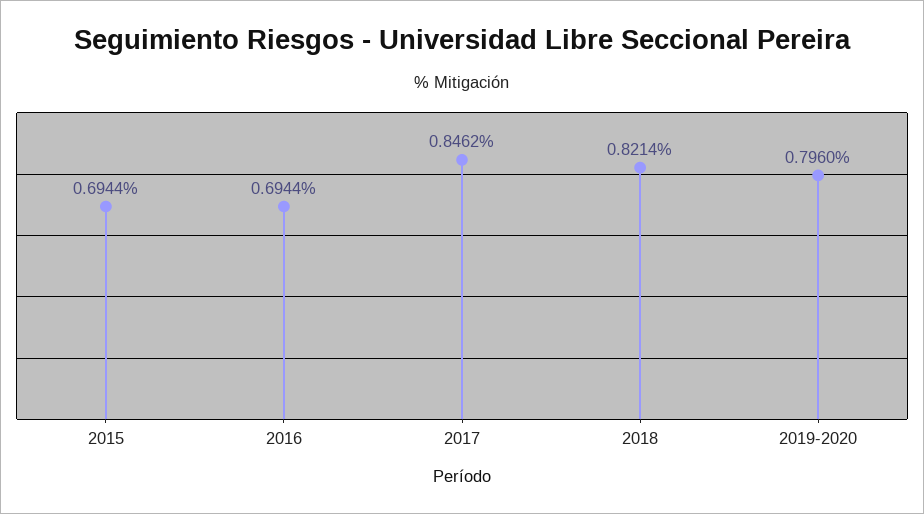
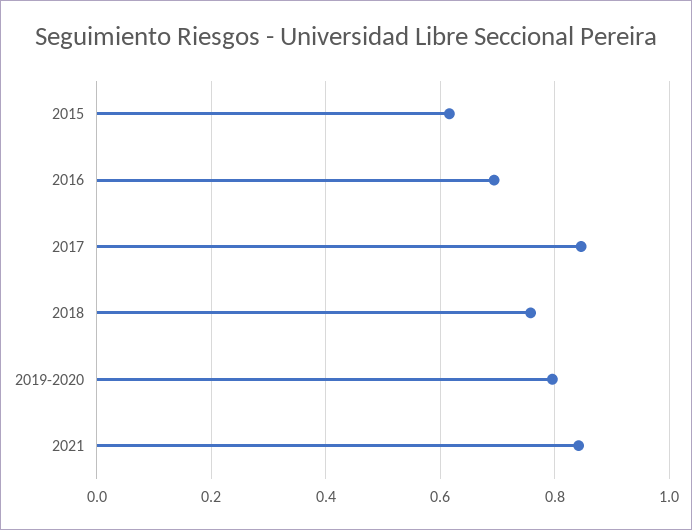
2015: 0.6944 -> 0.62
2018: 0.8214 -> 0.76
2021: none -> 0.84

